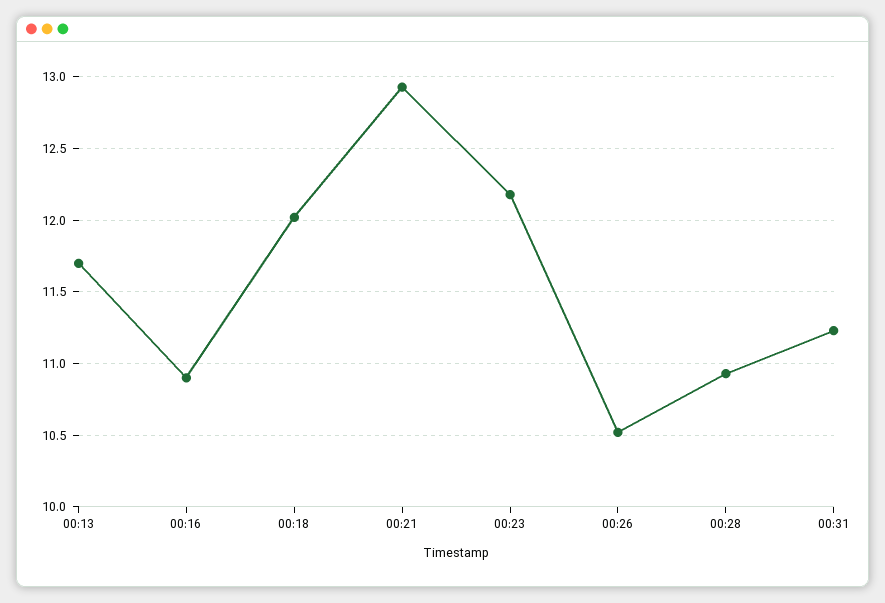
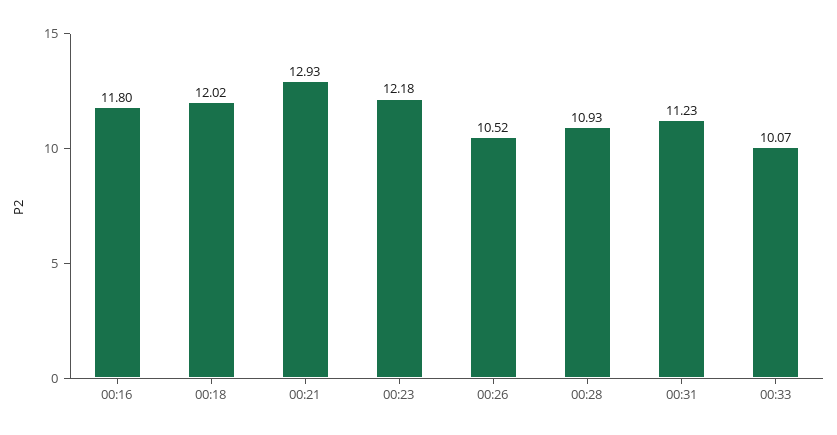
00:13: 11.7 -> none
00:16: 10.9 -> 11.8
00:33: none -> 10.07

